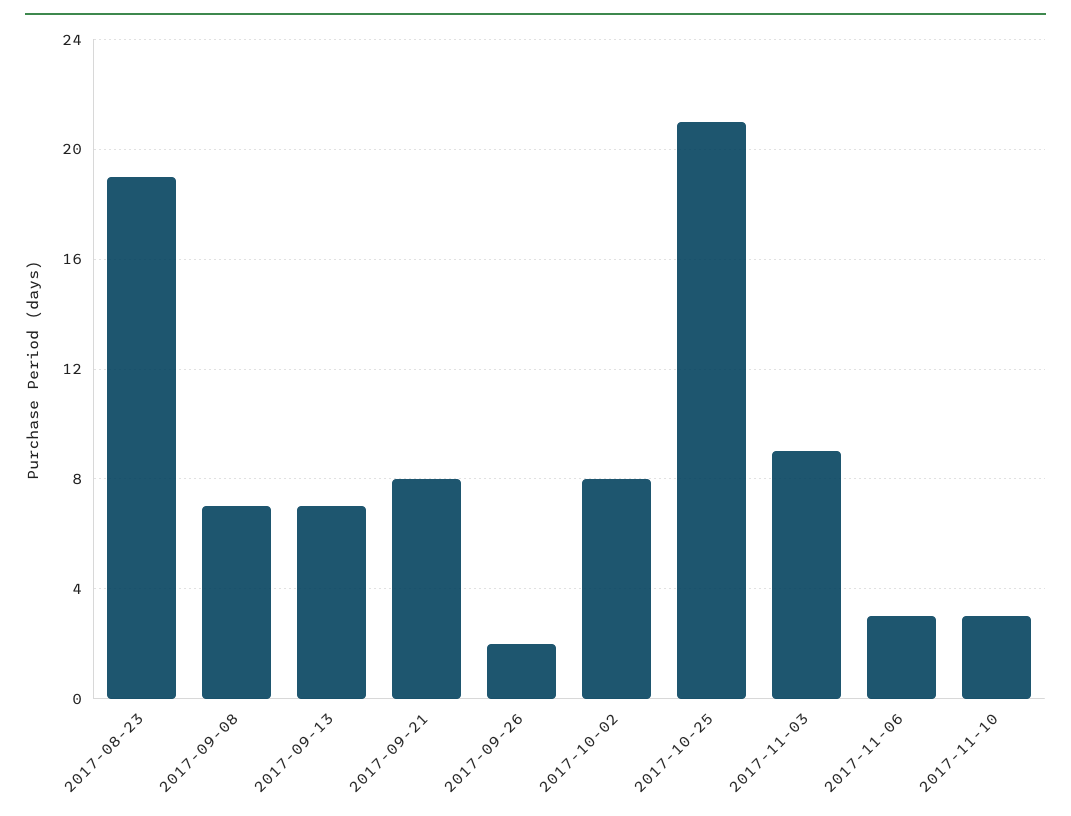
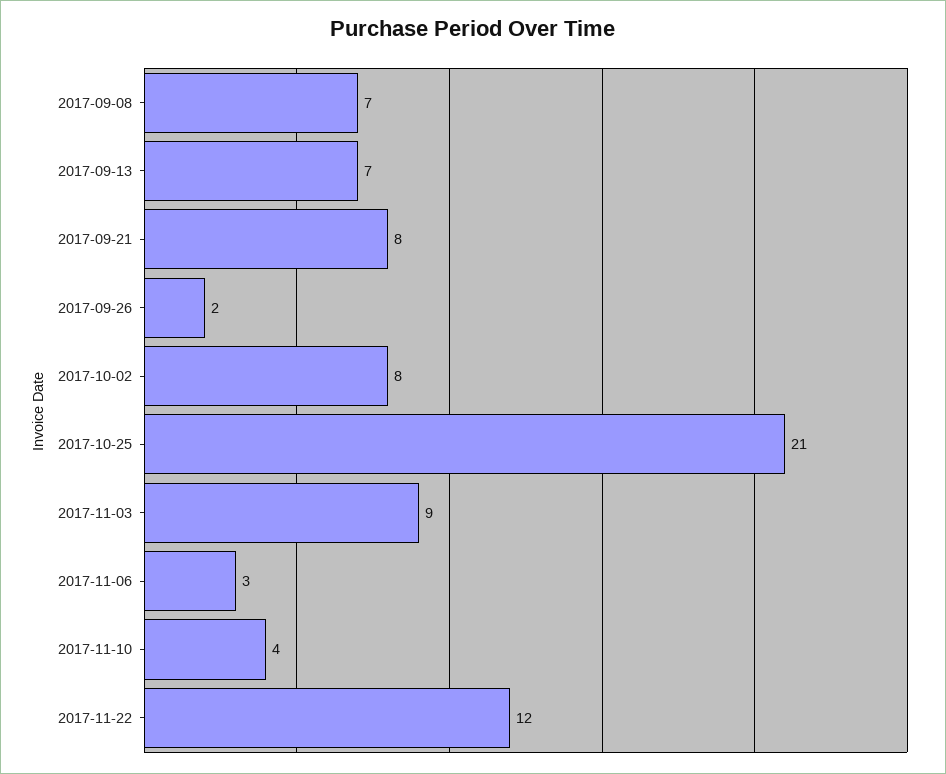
2017-08-23: 19 -> none
2017-11-10: 3 -> 4
2017-11-22: none -> 12

